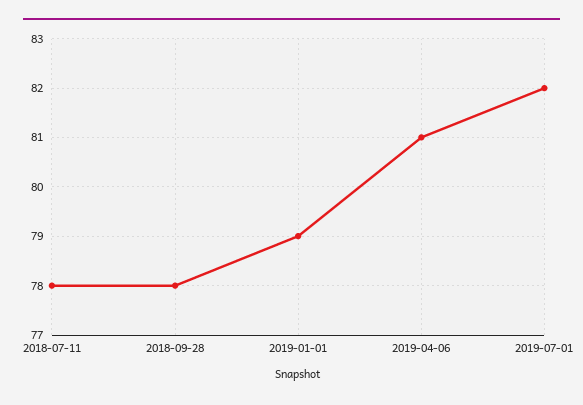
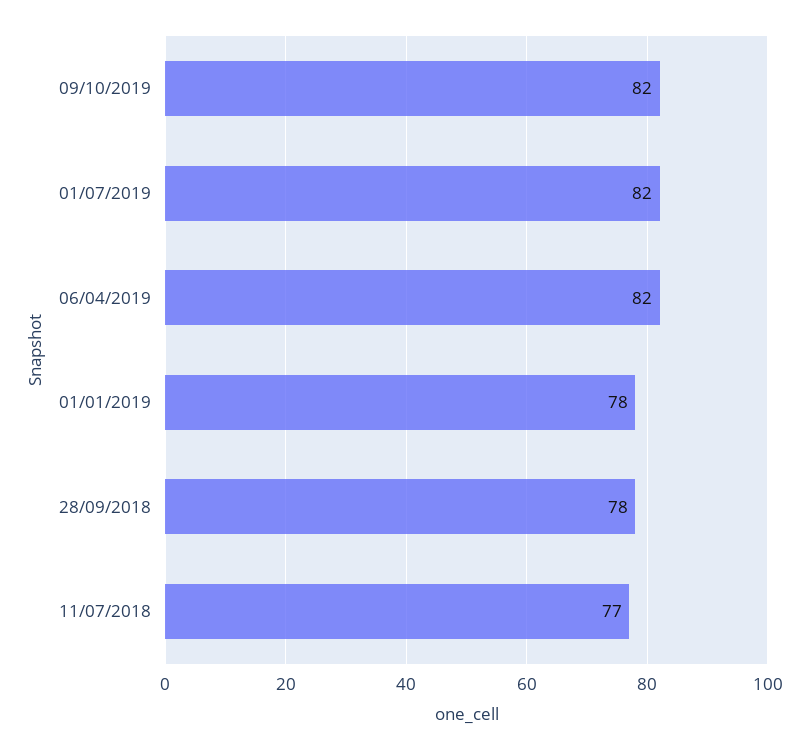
2018-07-11: 78 -> 77
2019-01-01: 79 -> 78
2019-04-06: 81 -> 82
09/10/2019: none -> 82

